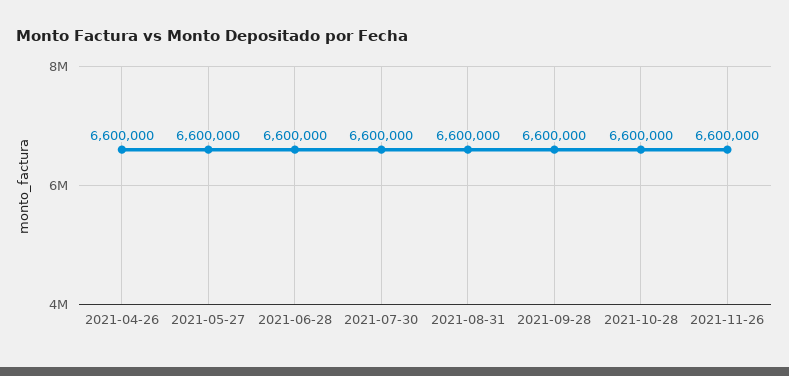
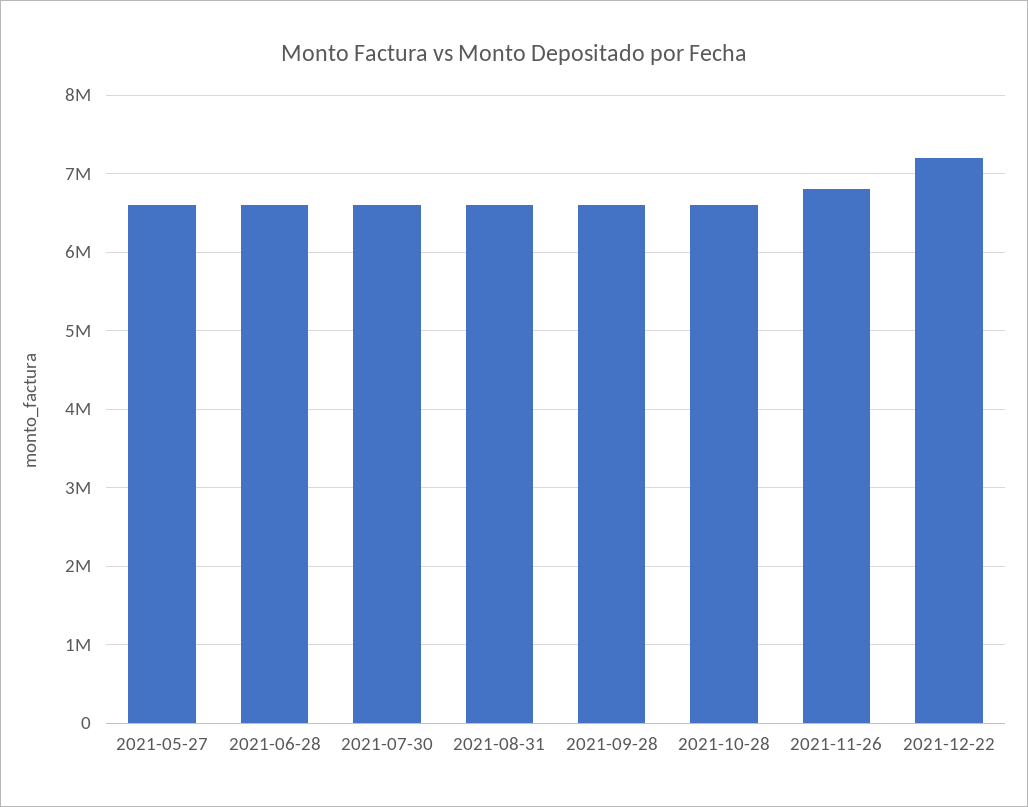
2021-04-26: 6600000 -> none
2021-11-26: 6600000 -> 6800000
2021-12-22: none -> 7200000

